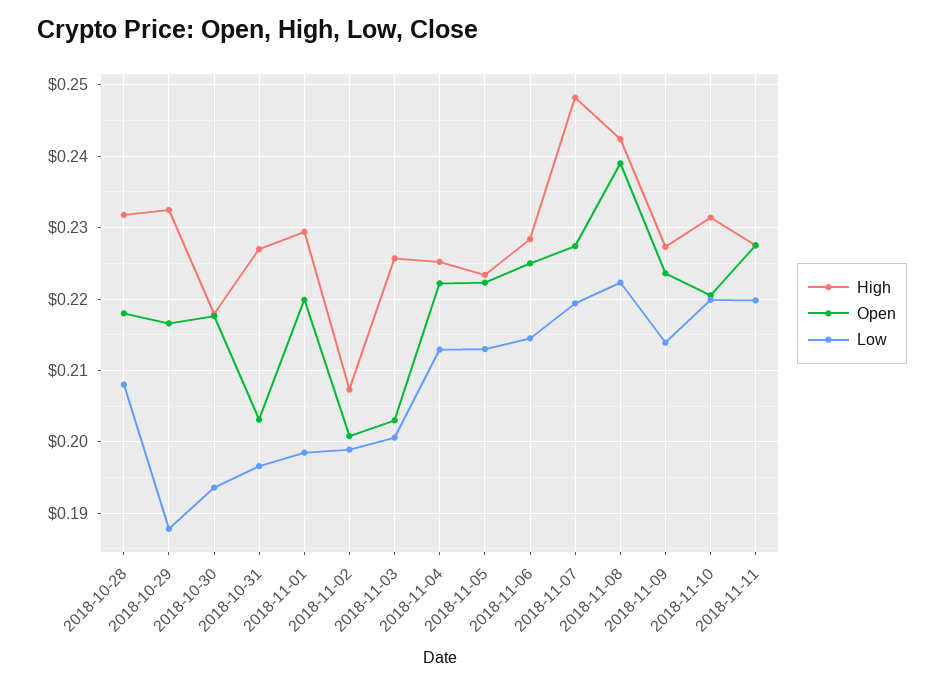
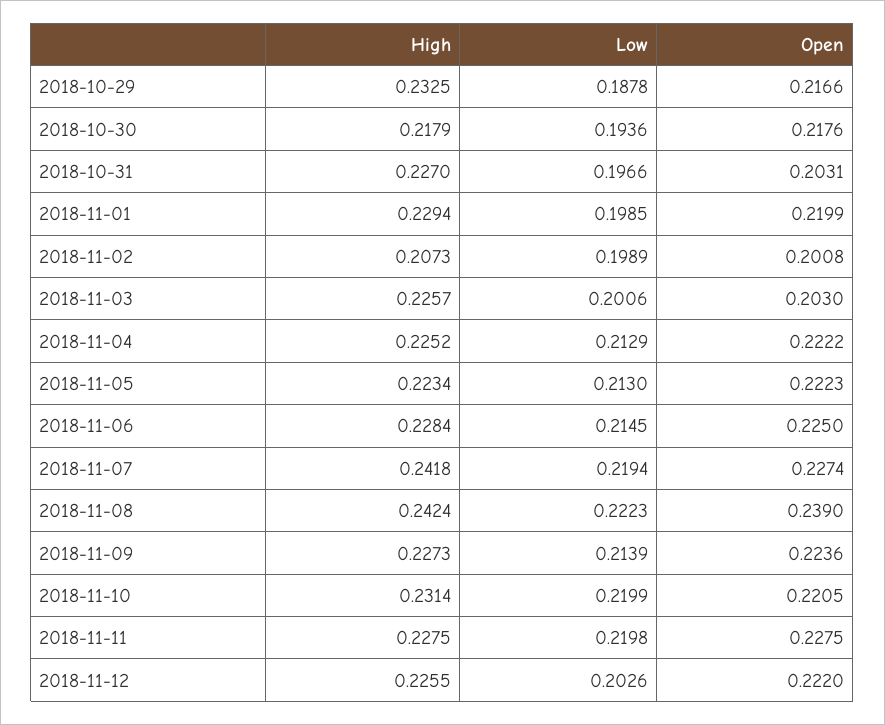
High, 2018-10-28: 0.232 -> none
Open, 2018-10-28: 0.218 -> none
Low, 2018-10-28: 0.208 -> none
High, 2018-11-07: 0.248 -> 0.2418
High, 2018-11-12: none -> 0.2255
Low, 2018-11-12: none -> 0.2026
Open, 2018-11-12: none -> 0.222

